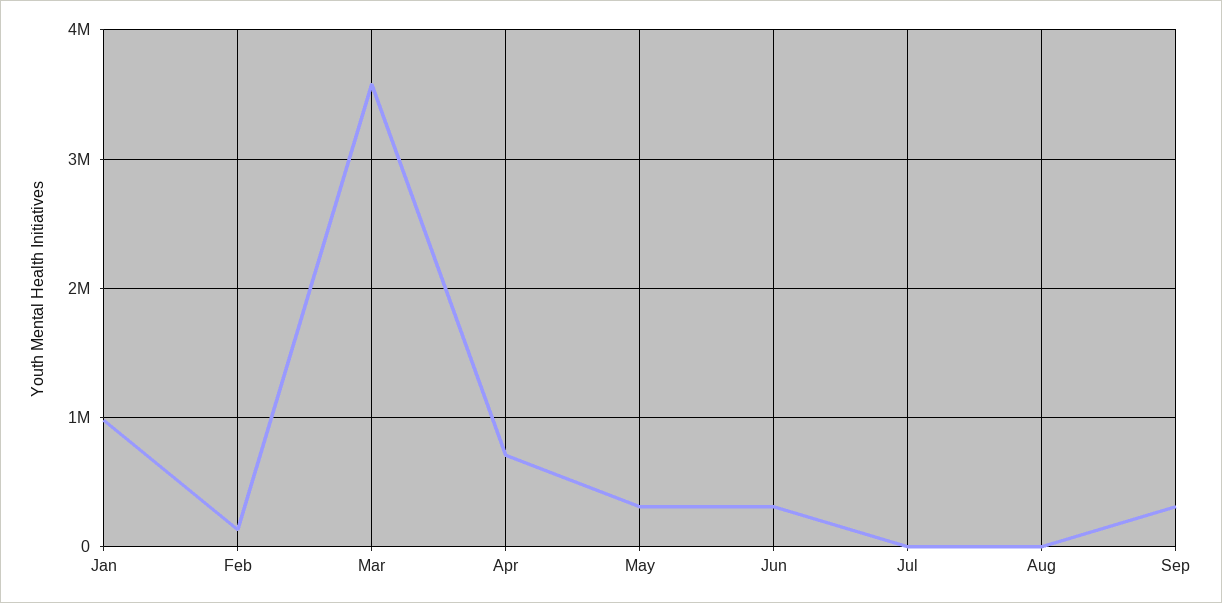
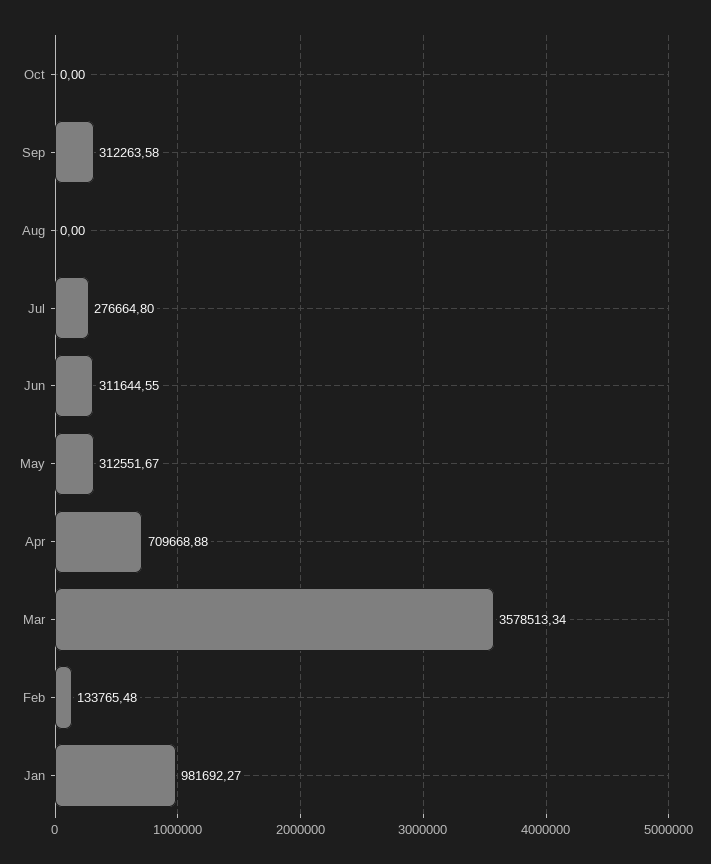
Jul: 0 -> 276664.8
Oct: none -> 0

